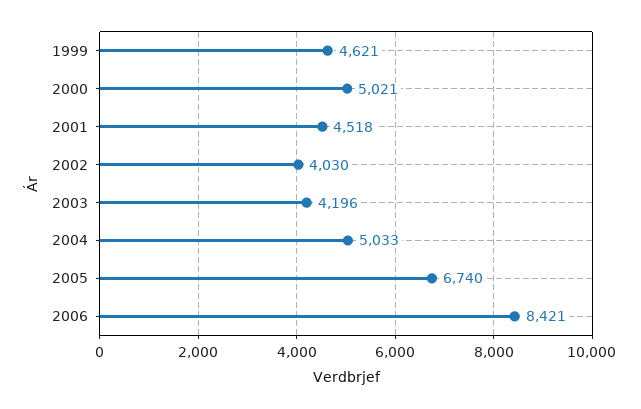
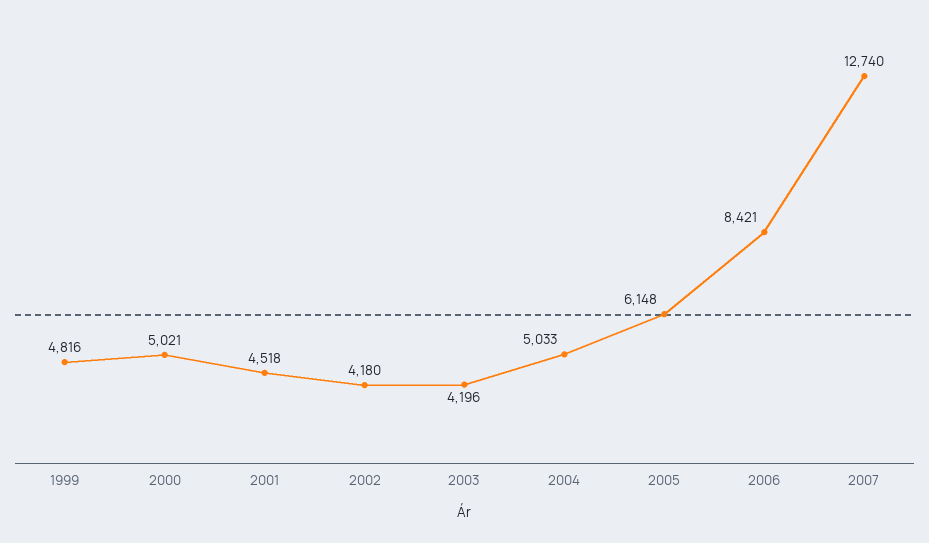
1999: 4621 -> 4816
2002: 4030 -> 4180
2005: 6740 -> 6148
2007: none -> 12740

